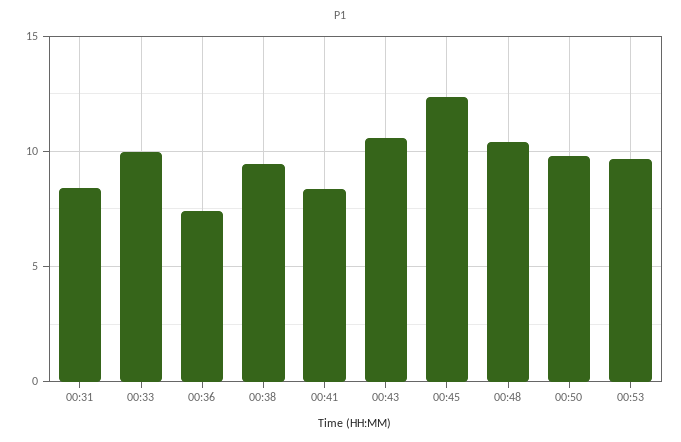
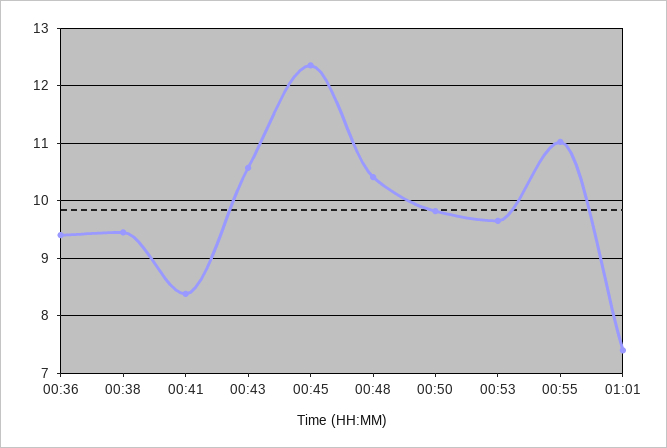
00:31: 8.5 -> none
00:33: 10 -> none
00:36: 7.5 -> 9.4
00:55: none -> 11
01:01: none -> 7.4

